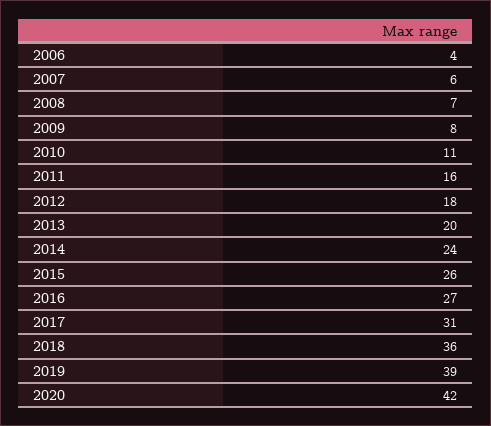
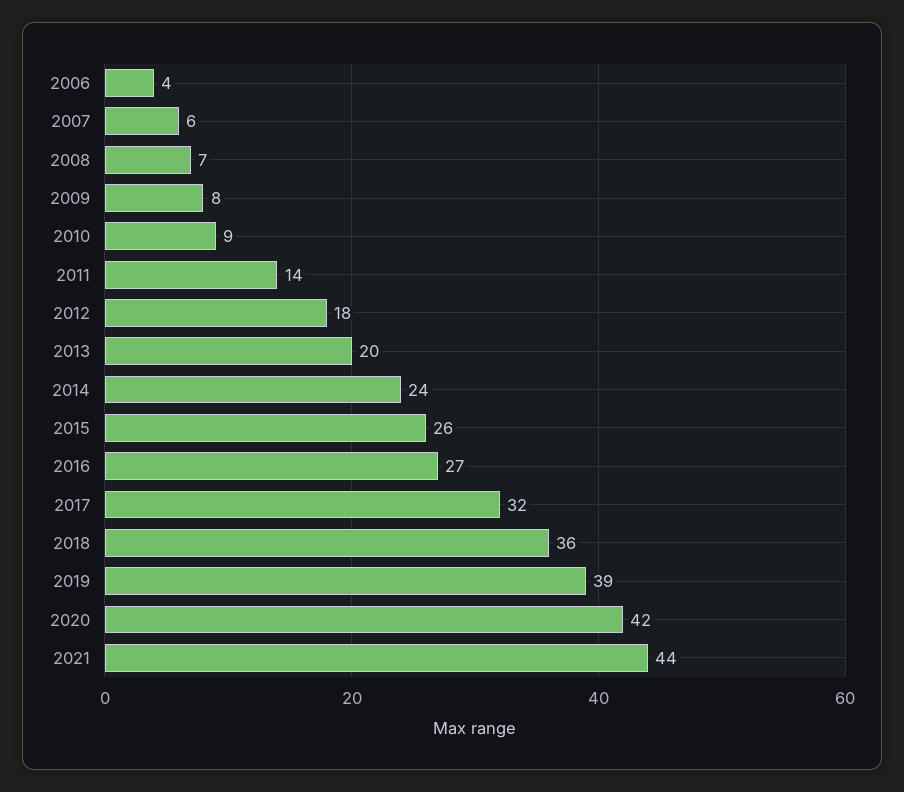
2010: 11 -> 9
2011: 16 -> 14
2017: 31 -> 32
2021: none -> 44

